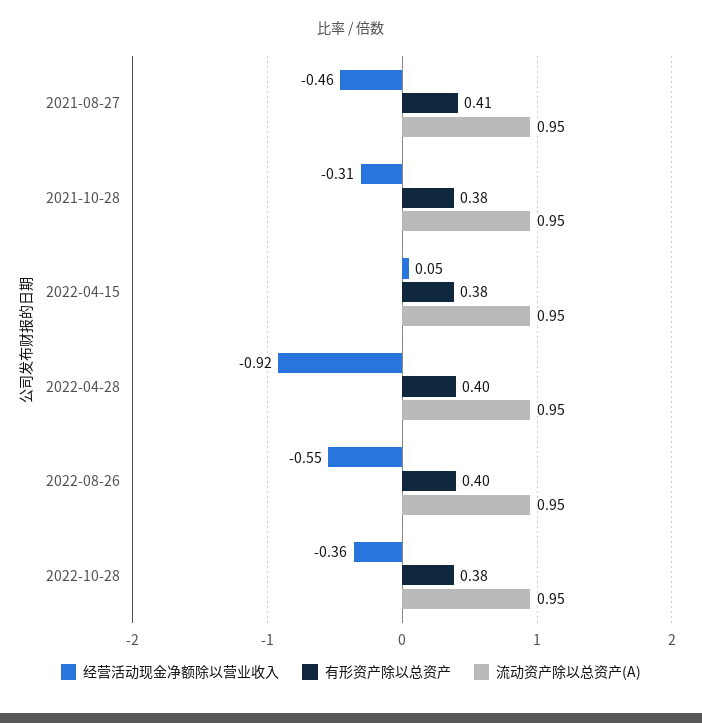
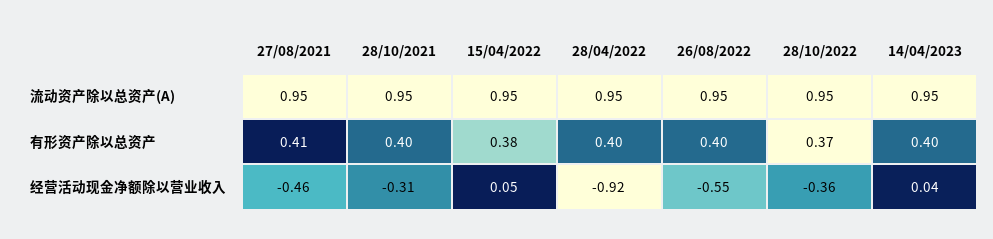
有形资产除以总资产, 2021-10-28: 0.38 -> 0.4
有形资产除以总资产, 2022-10-28: 0.38 -> 0.37
流动资产除以总资产(A), 14/04/2023: none -> 0.95
有形资产除以总资产, 14/04/2023: none -> 0.4
经营活动现金净额除以营业收入, 14/04/2023: none -> 0.04

